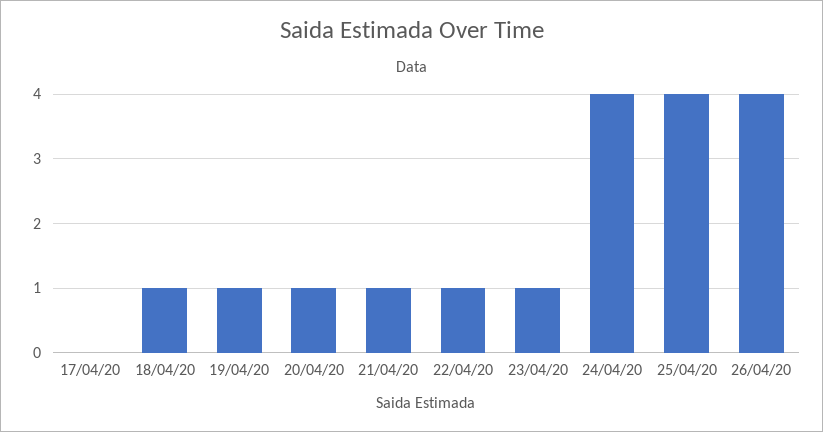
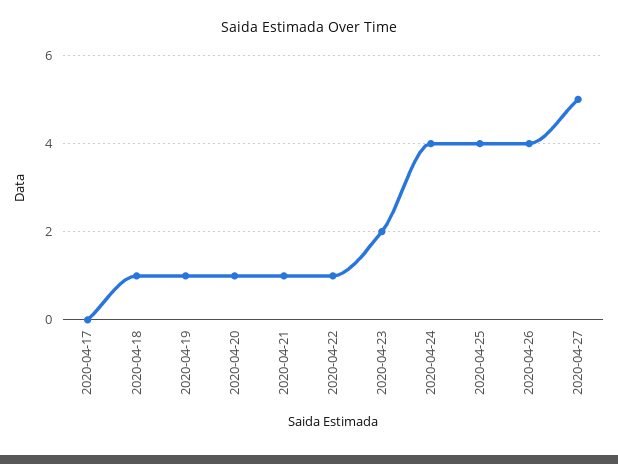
23/04/20: 1 -> 2
2020-04-27: none -> 5

